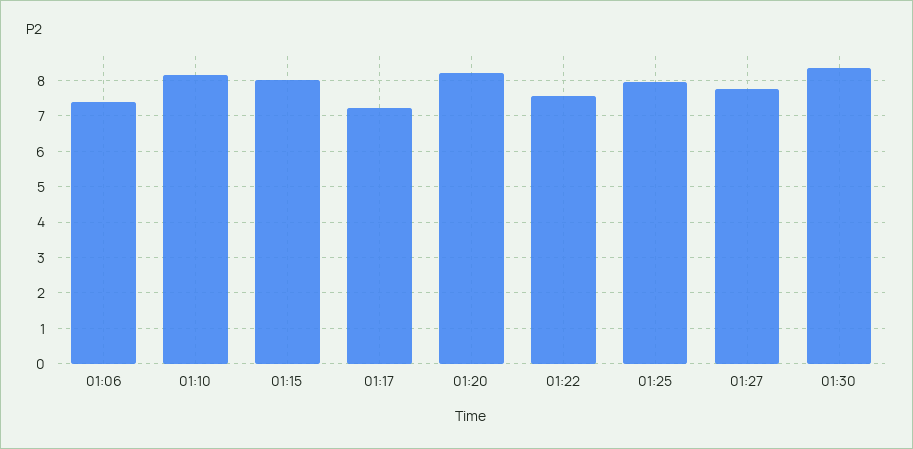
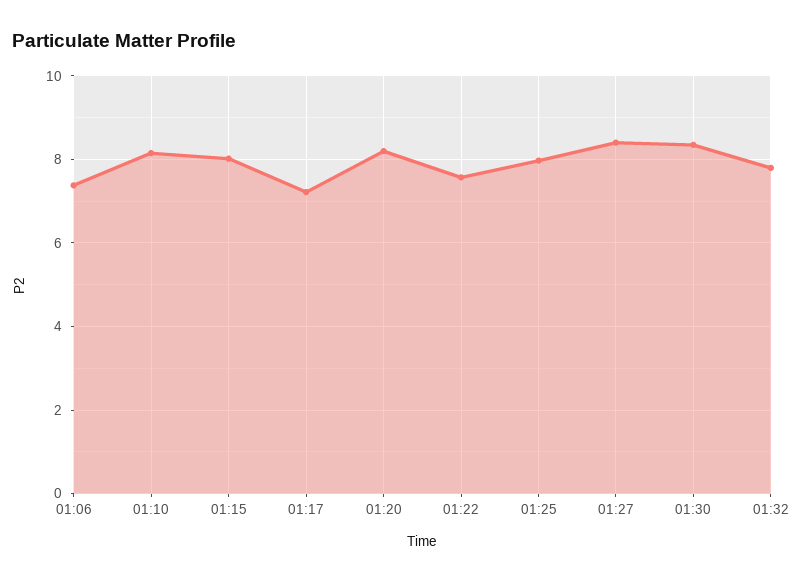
01:27: 7.8 -> 8.4
01:32: none -> 7.8

